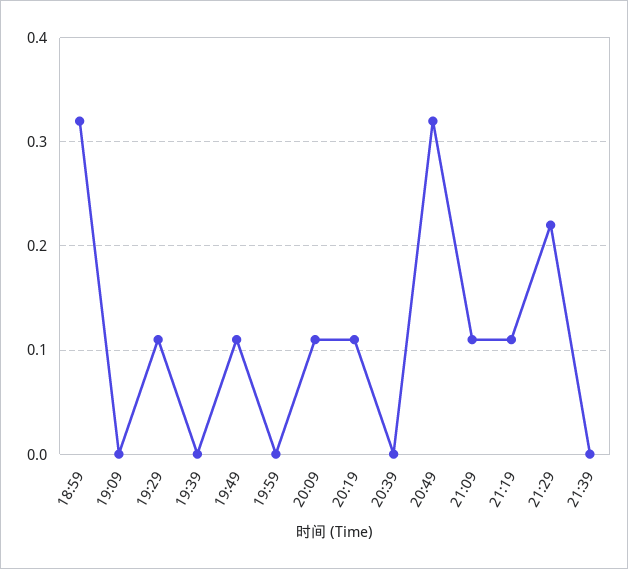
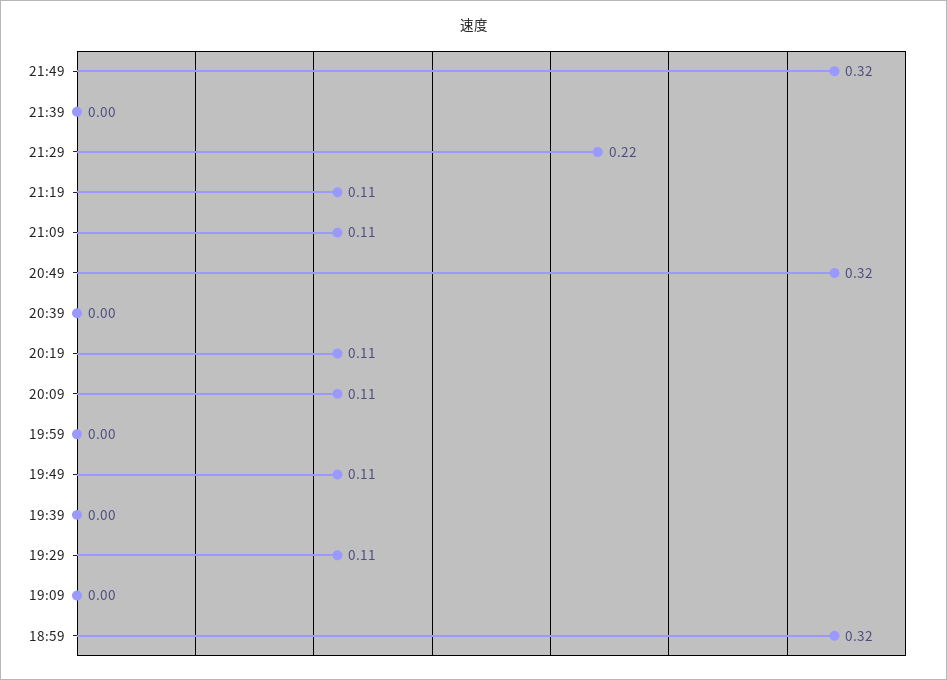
21:49: none -> 0.32

